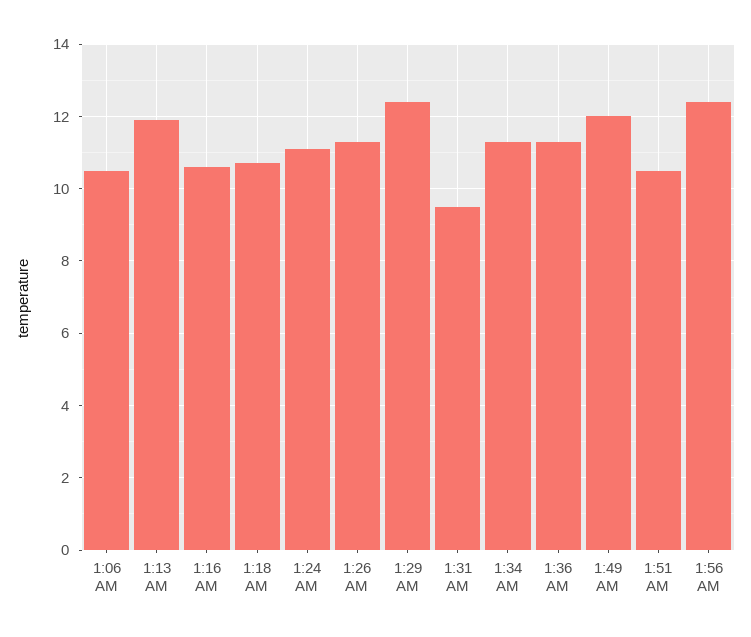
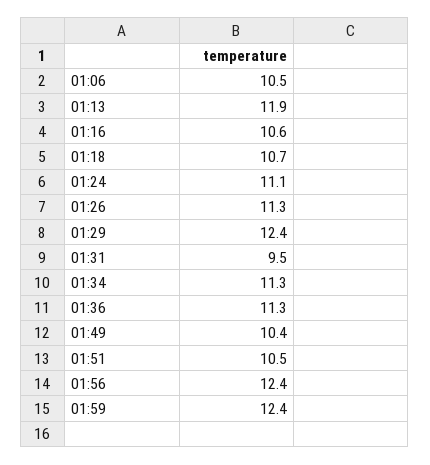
1:49 AM: 12 -> 10.4
01:59: none -> 12.4

